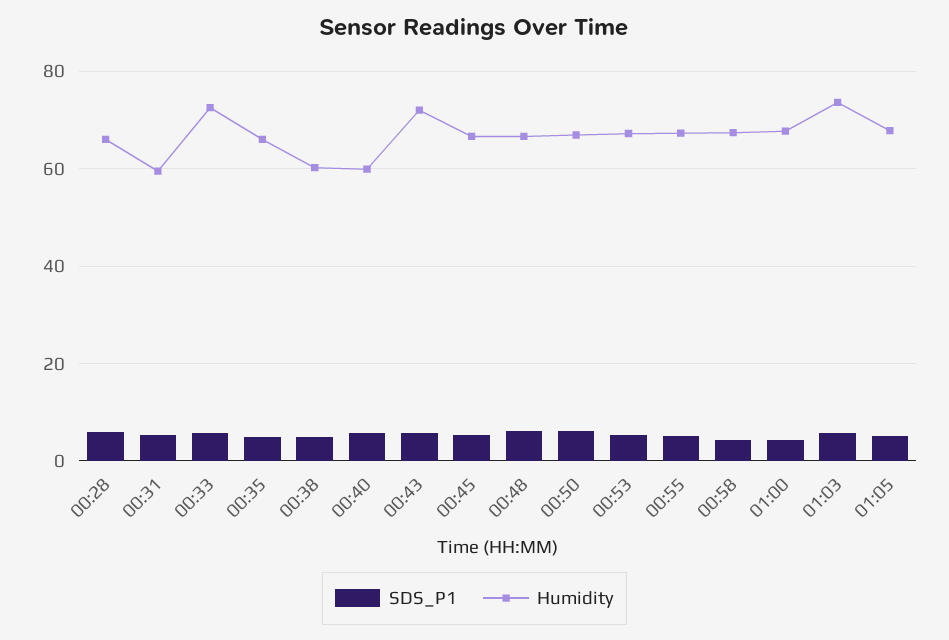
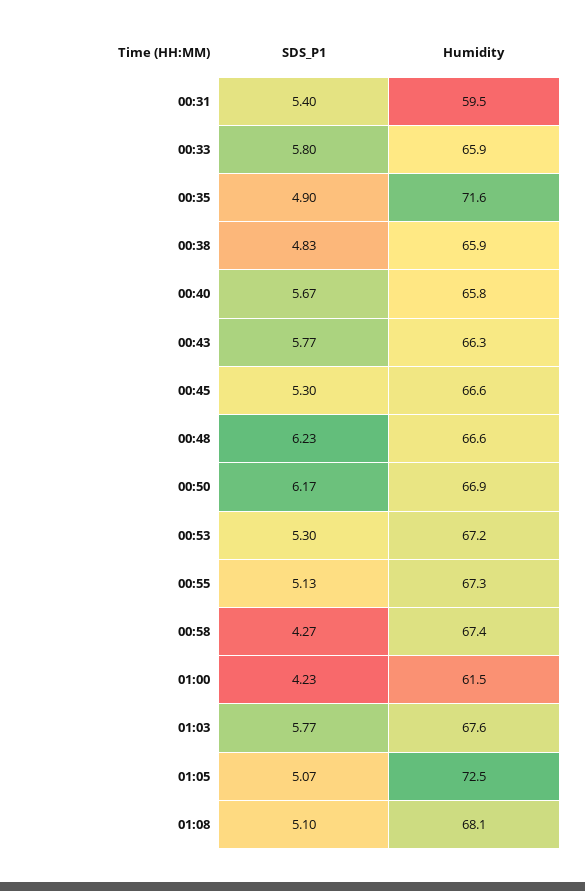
SDS_P1, 00:28: 6 -> none
Humidity, 00:28: 66 -> none
Humidity, 00:33: 72 -> 65.9
Humidity, 00:35: 66 -> 71.6
Humidity, 00:38: 60 -> 65.9
Humidity, 00:40: 60 -> 65.8
Humidity, 00:43: 72 -> 66.3
Humidity, 01:00: 68 -> 61.5
Humidity, 01:03: 74 -> 67.6
Humidity, 01:05: 68 -> 72.5
SDS_P1, 01:08: none -> 5.1
Humidity, 01:08: none -> 68.1

